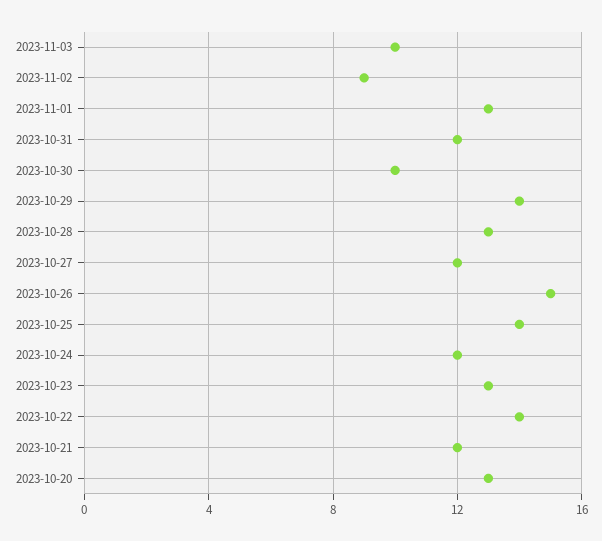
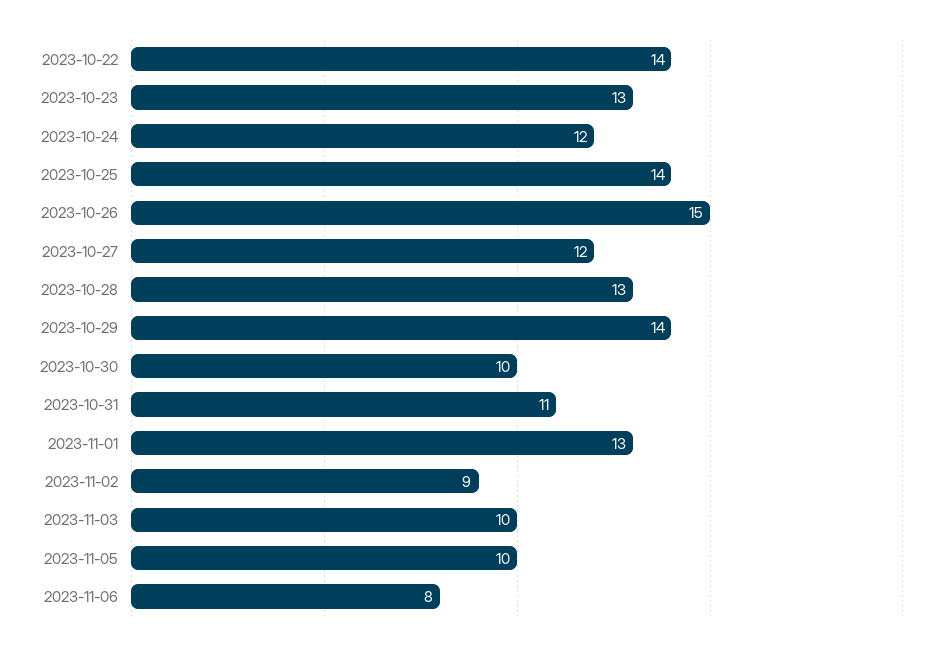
2023-10-31: 12 -> 11
2023-10-21: 12 -> none
2023-10-20: 13 -> none
2023-11-05: none -> 10
2023-11-06: none -> 8

